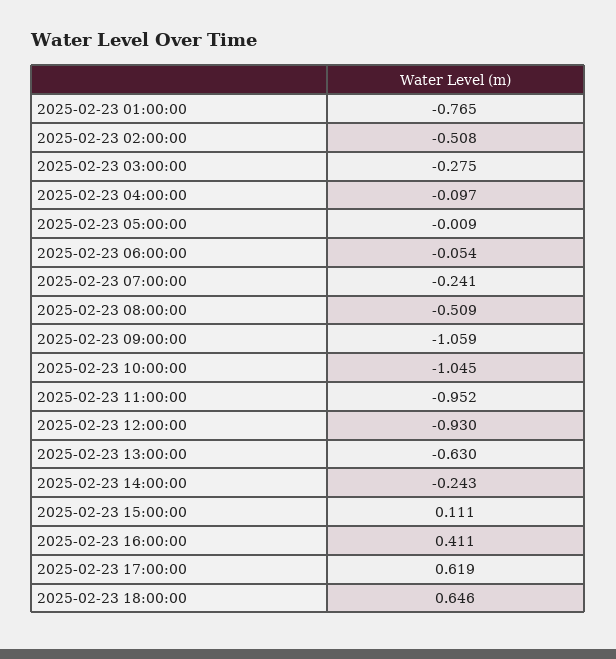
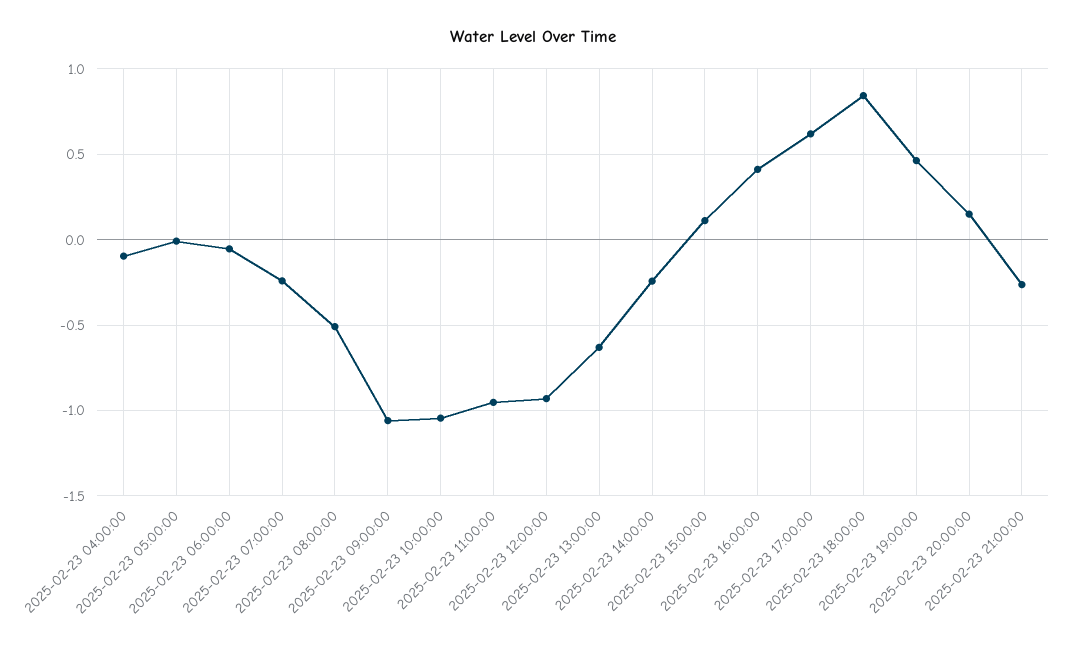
2025-02-23 01:00:00: -0.765 -> none
2025-02-23 02:00:00: -0.508 -> none
2025-02-23 03:00:00: -0.275 -> none
2025-02-23 18:00:00: 0.646 -> 0.85
2025-02-23 19:00:00: none -> 0.45
2025-02-23 20:00:00: none -> 0.15
2025-02-23 21:00:00: none -> -0.25

